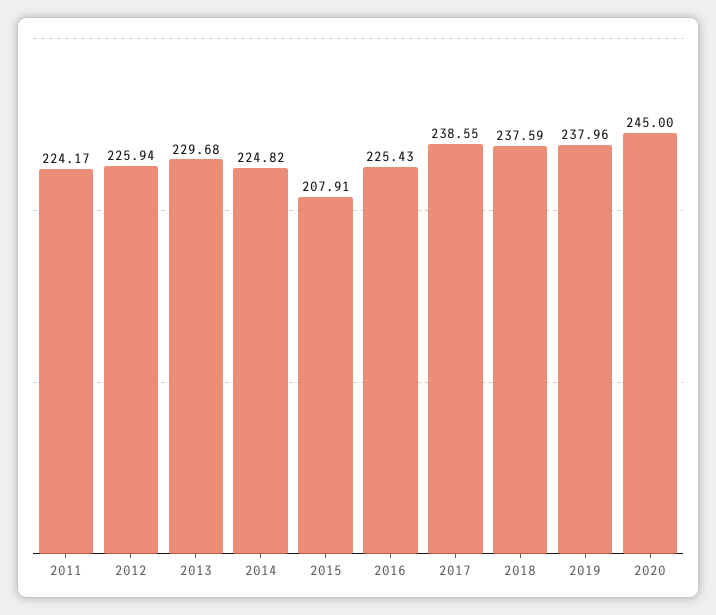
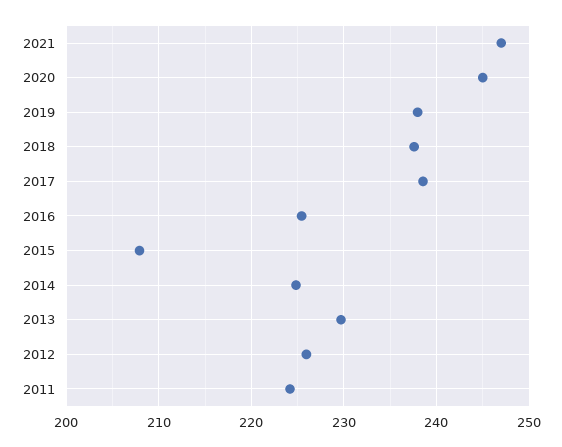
2021: none -> 247

